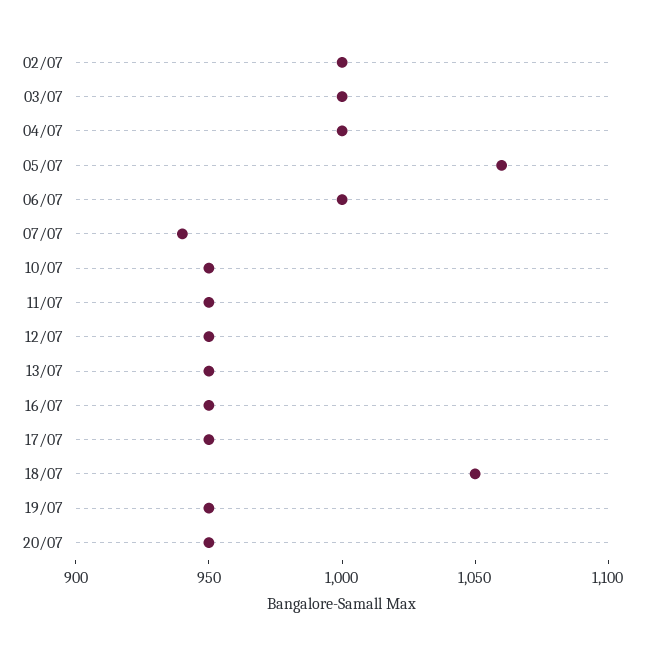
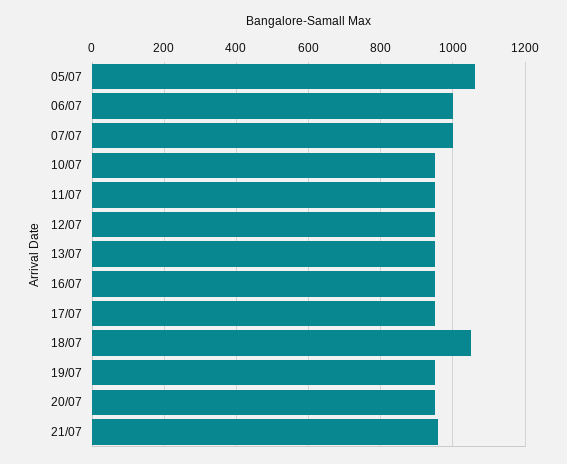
02/07: 1000 -> none
03/07: 1000 -> none
04/07: 1000 -> none
07/07: 940 -> 1000
21/07: none -> 960

